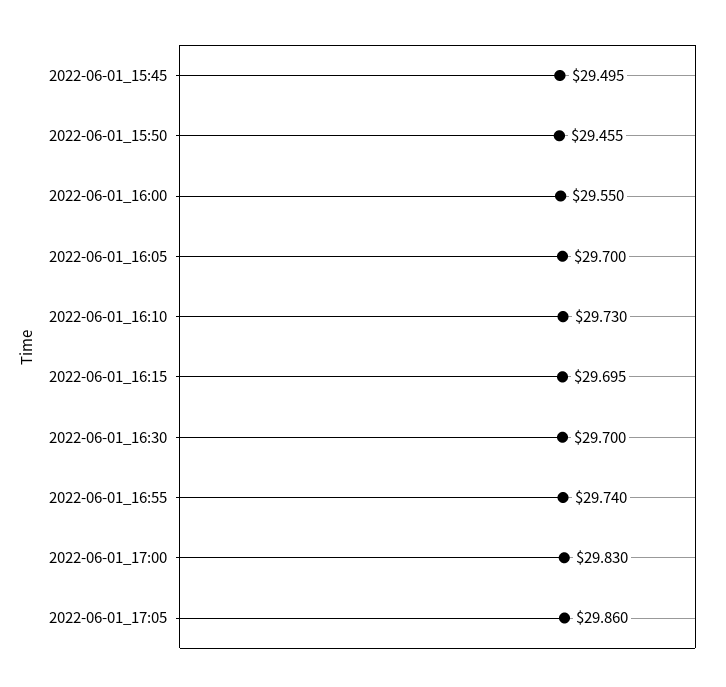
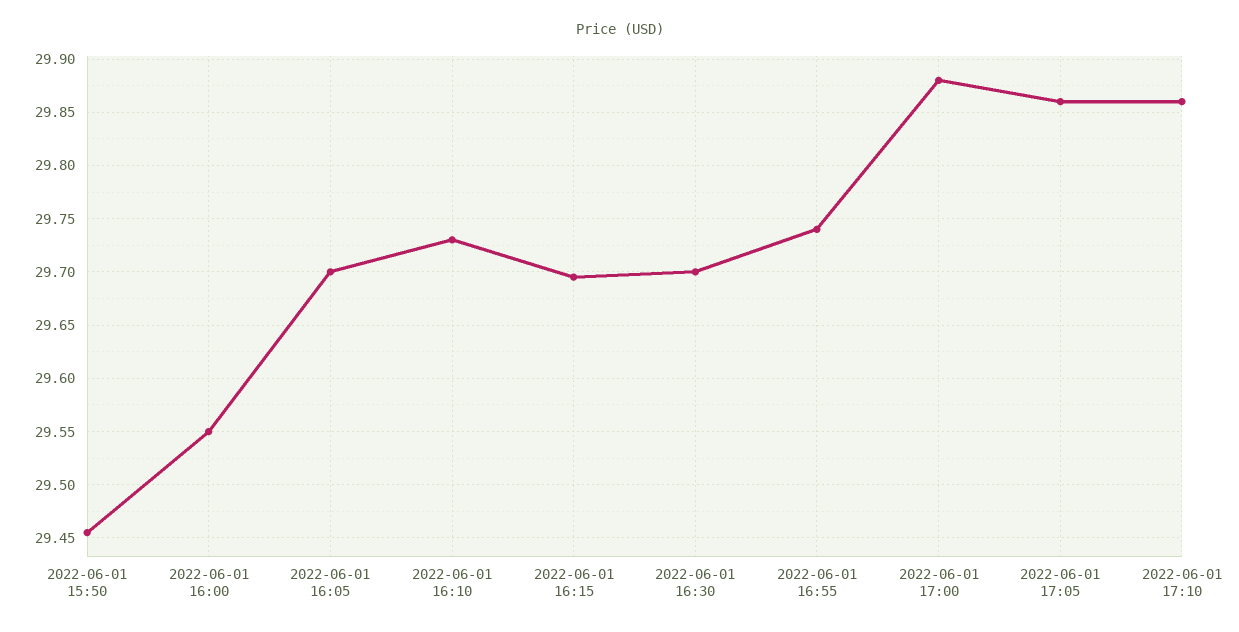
2022-06-01_15:45: 29.495 -> none
2022-06-01_17:00: 29.83 -> 29.88
2022-06-01 17:10: none -> 29.86

